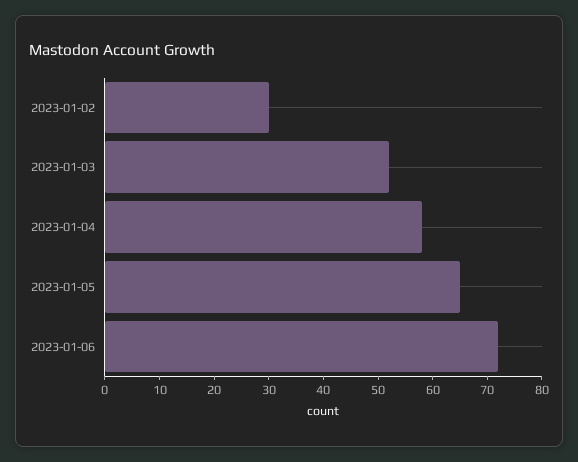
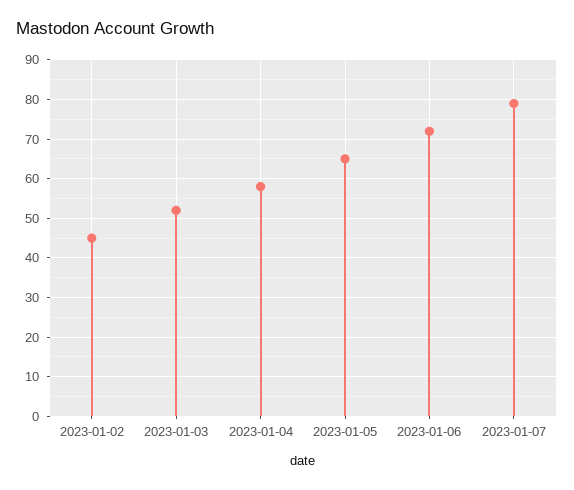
2023-01-02: 30 -> 45
2023-01-07: none -> 80

